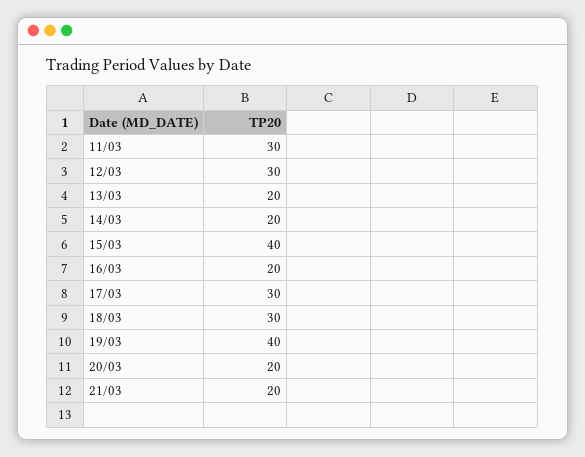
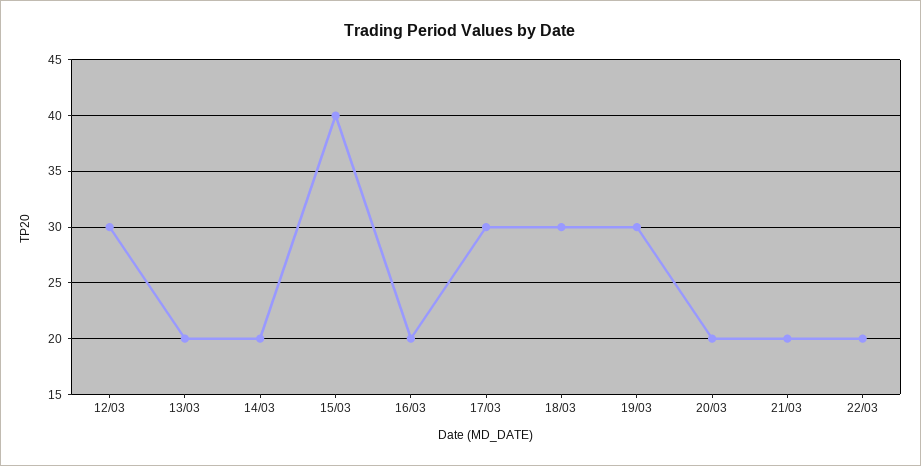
11/03: 30 -> none
19/03: 40 -> 30
22/03: none -> 20

